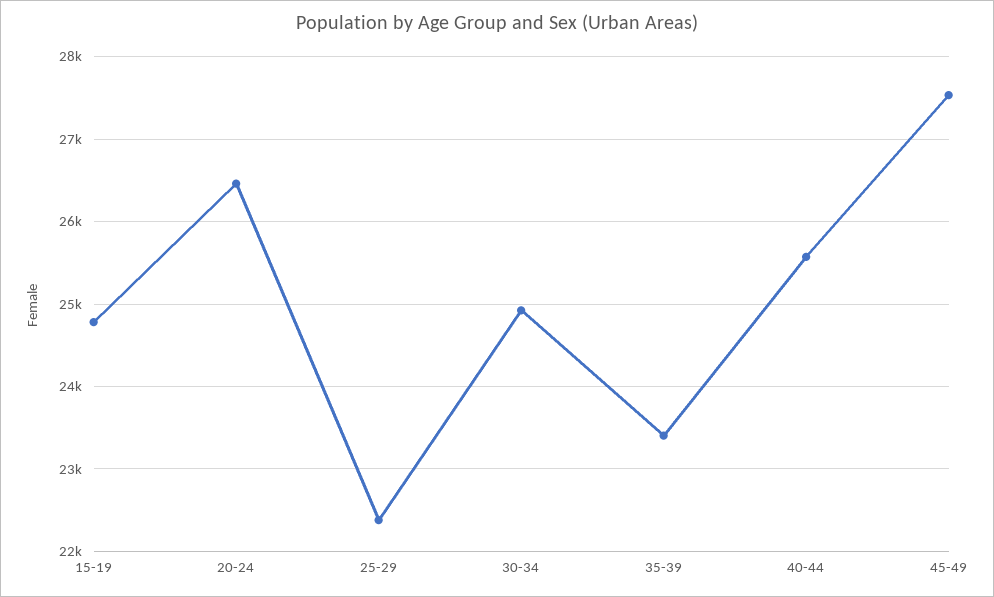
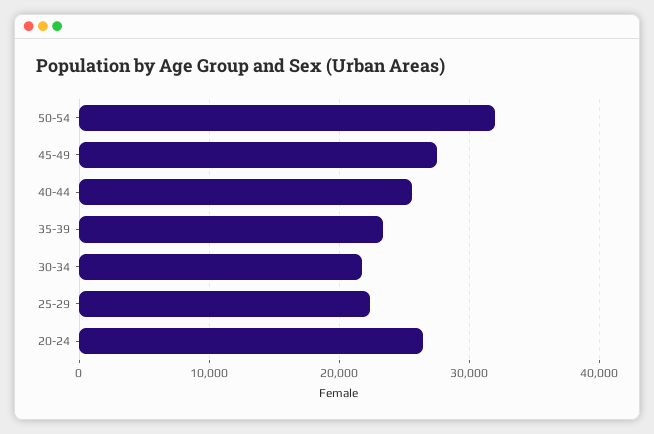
15-19: 24800 -> none
30-34: 24900 -> 22000
50-54: none -> 32000

